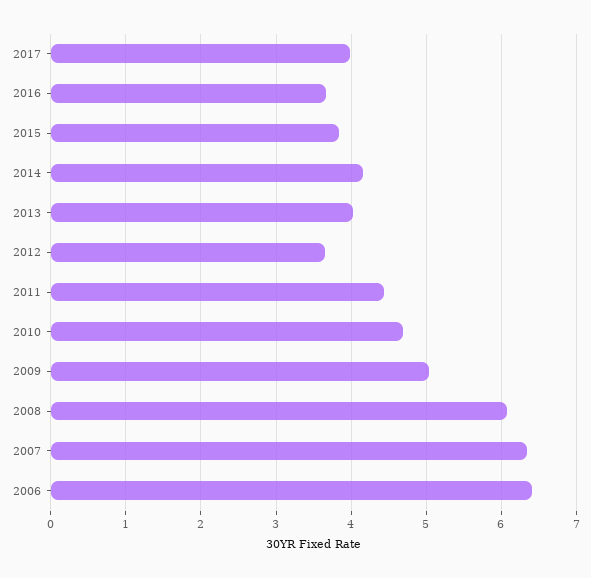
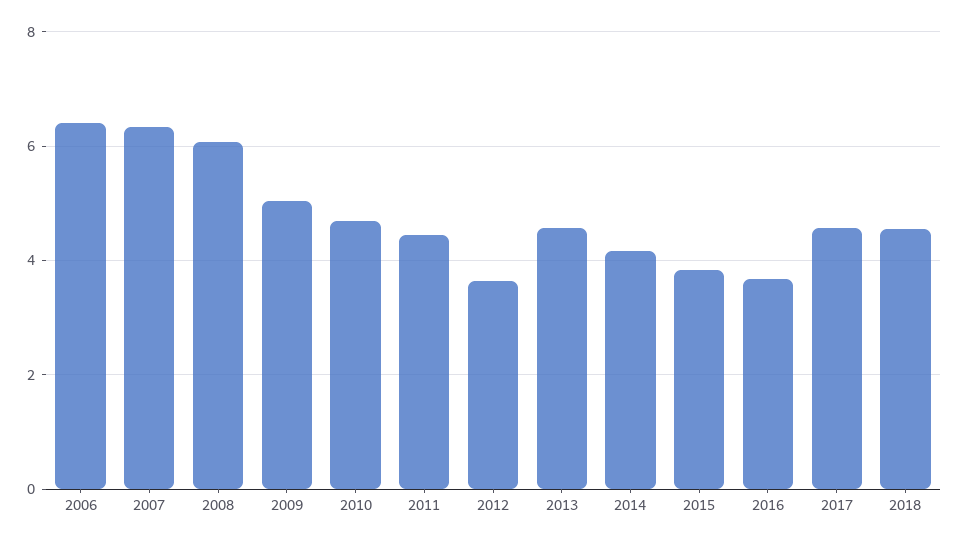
2017: 4 -> 4.6
2013: 4 -> 4.6
2018: none -> 4.6

